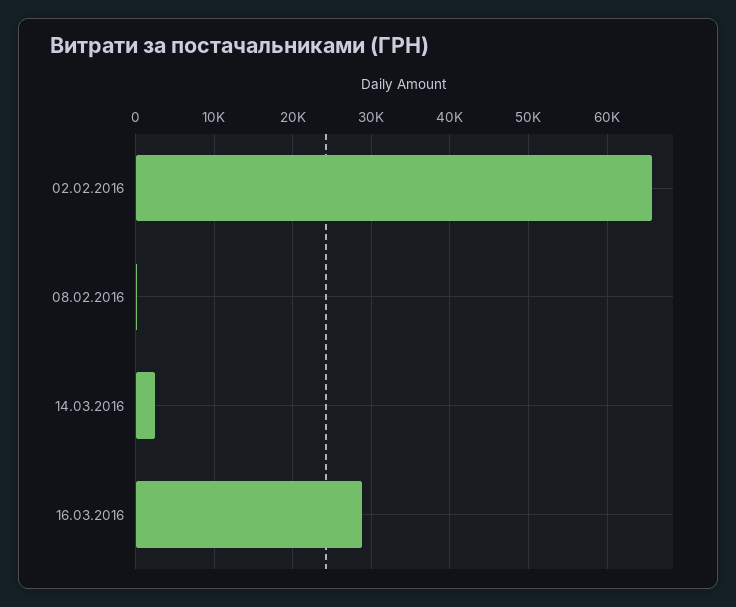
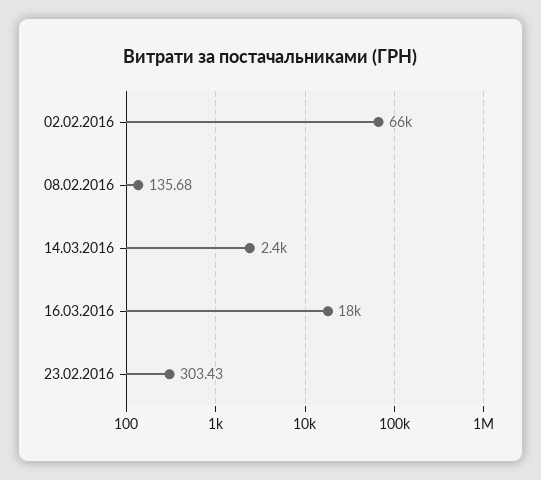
16.03.2016: 29000 -> 18000
23.02.2016: none -> 303.43

